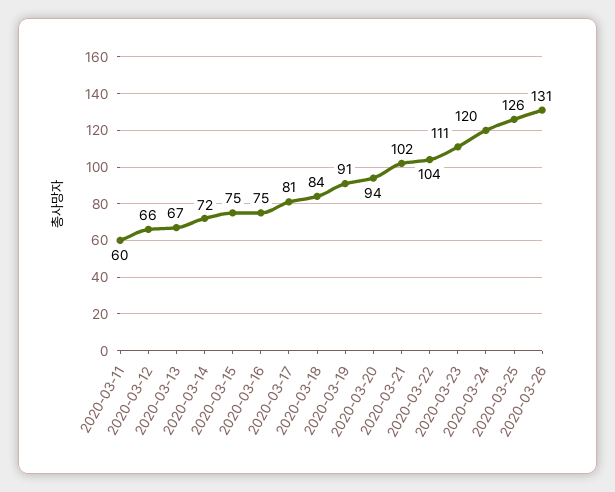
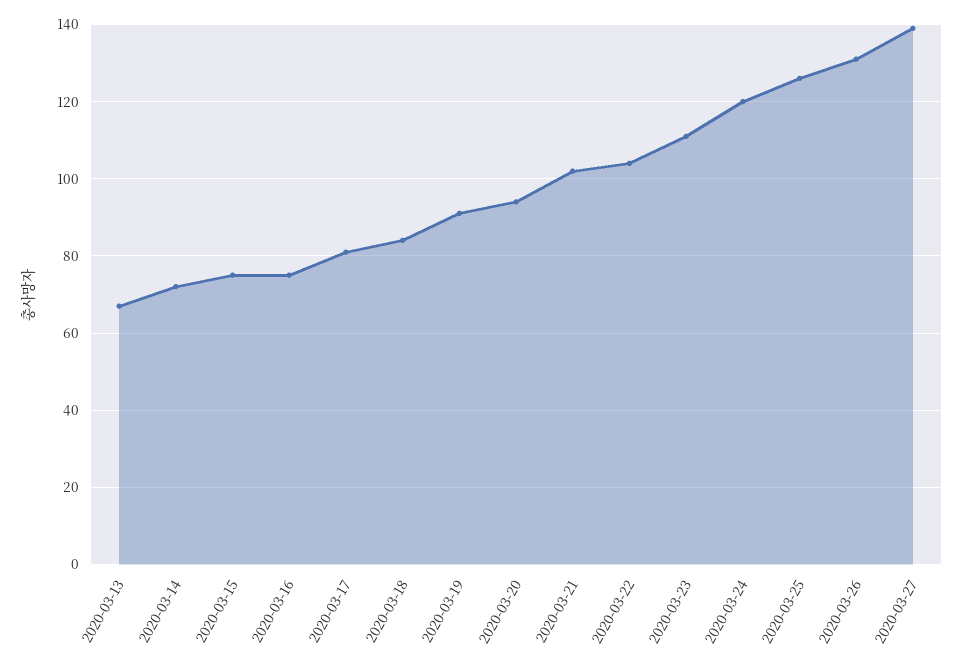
2020-03-11: 60 -> none
2020-03-12: 66 -> none
2020-03-27: none -> 140

